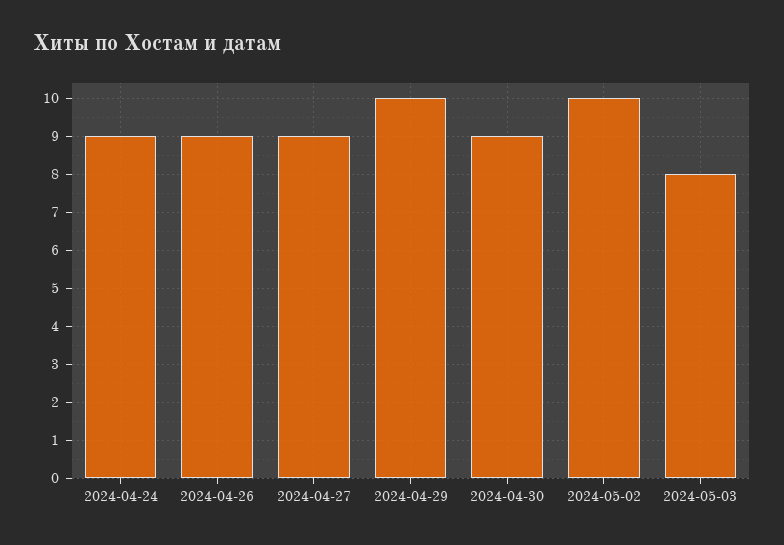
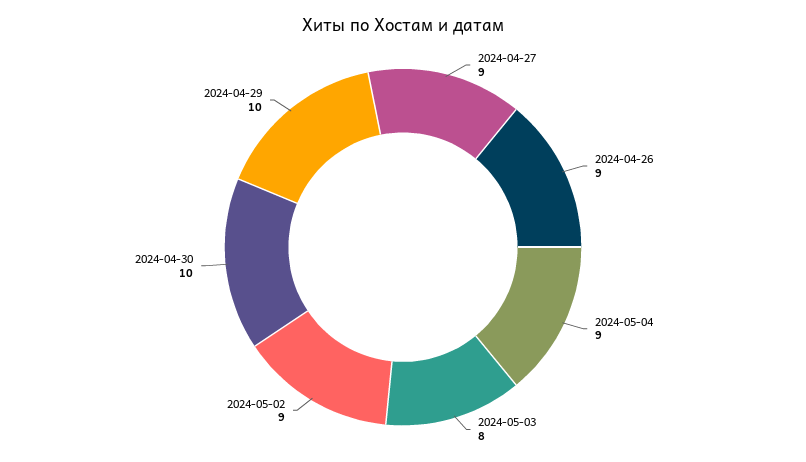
2024-04-24: 9 -> none
2024-04-30: 9 -> 10
2024-05-02: 10 -> 9
2024-05-04: none -> 9

